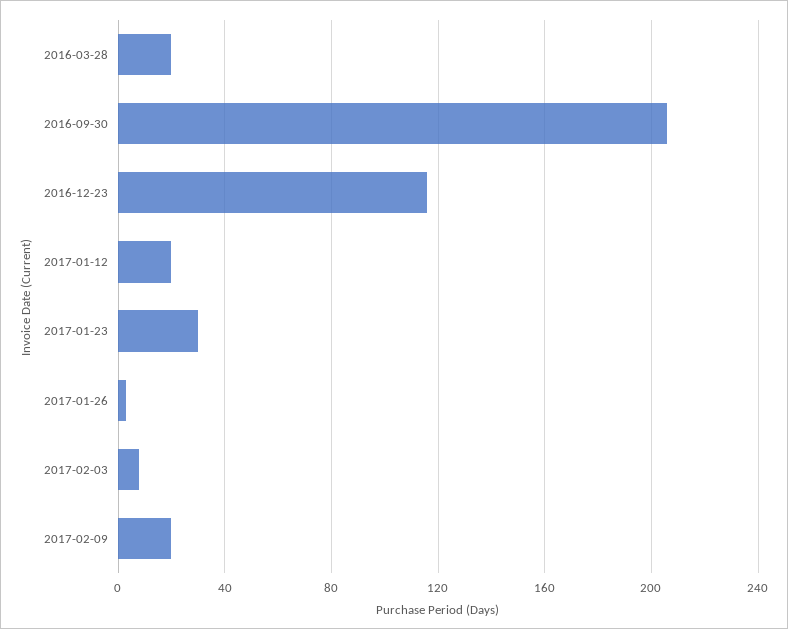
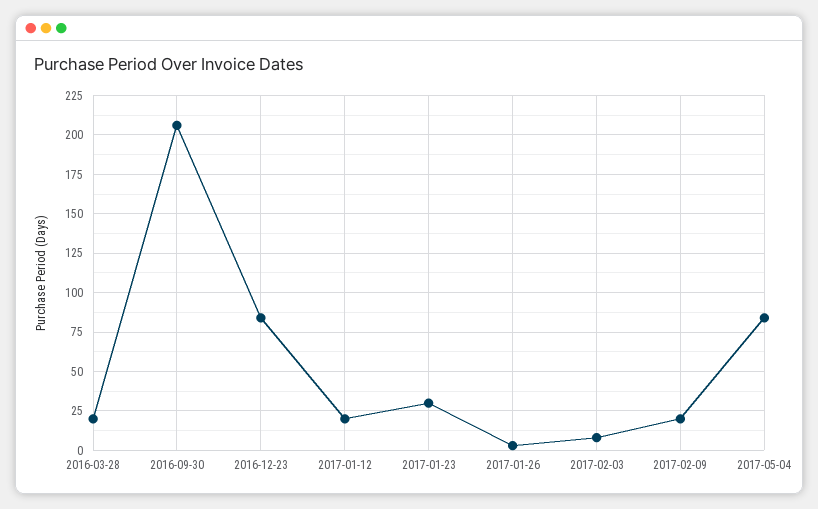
2016-12-23: 115 -> 85
2017-05-04: none -> 85

